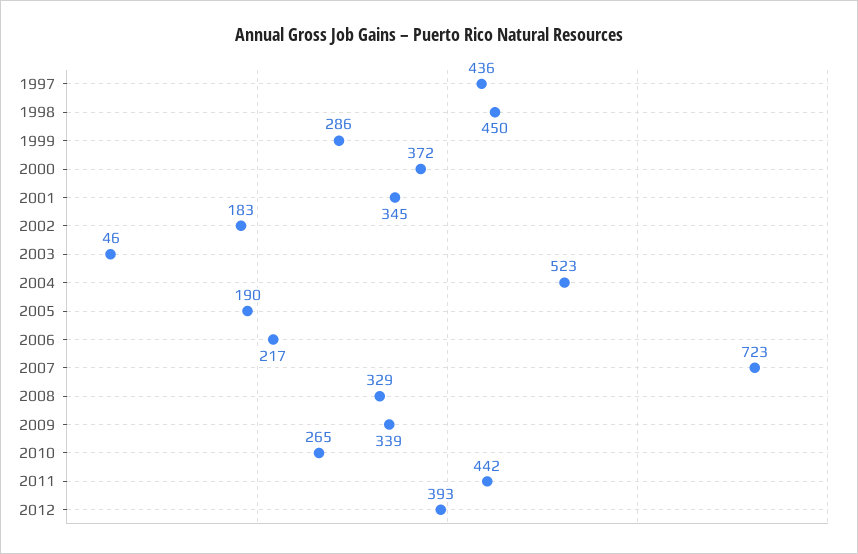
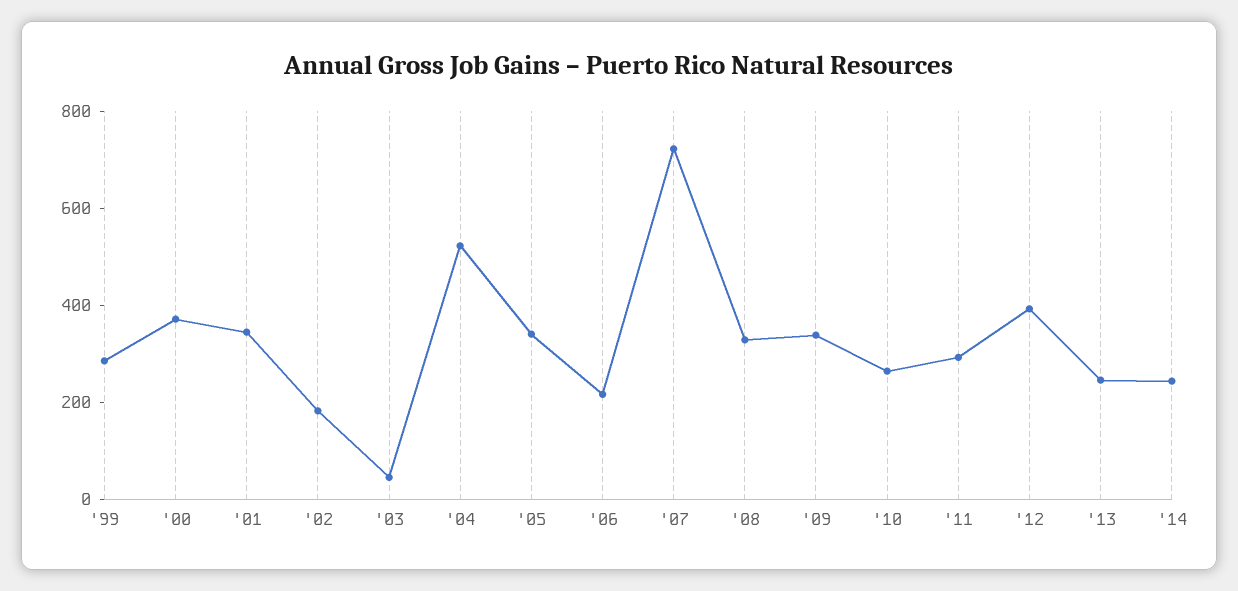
1997: 436 -> none
1998: 450 -> none
2005: 190 -> 350
2011: 442 -> 300
'13: none -> 250
'14: none -> 250

